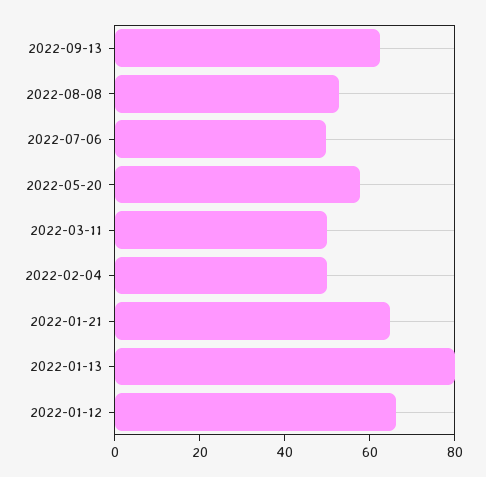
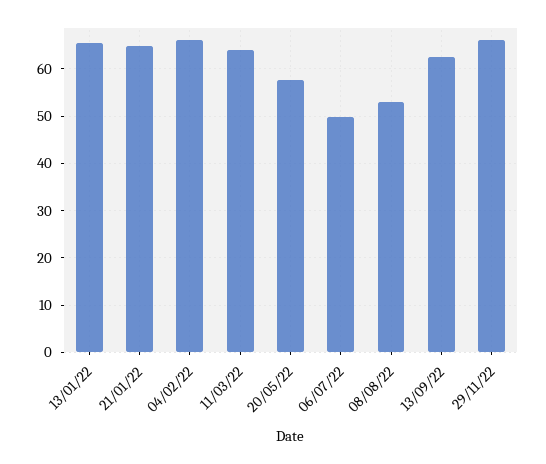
2022-03-11: 50 -> 64
2022-02-04: 50 -> 66
2022-01-13: 80 -> 66
2022-01-12: 65 -> none
29/11/22: none -> 66

